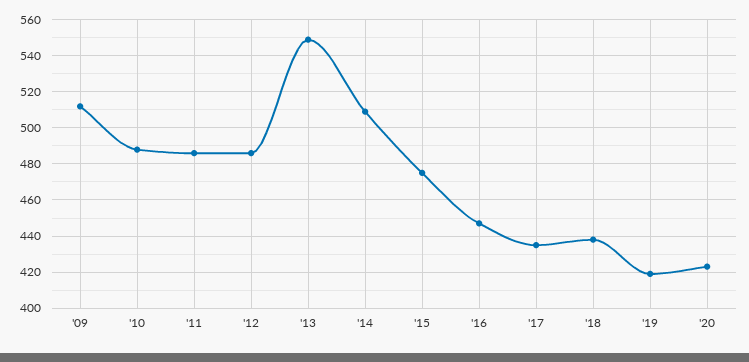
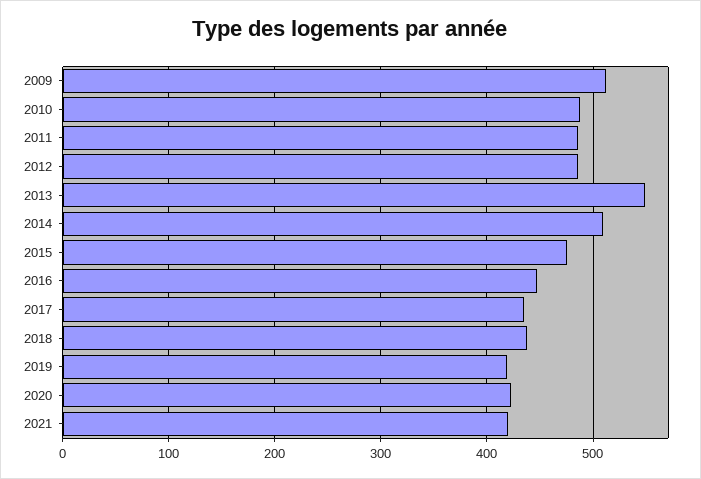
2021: none -> 420

